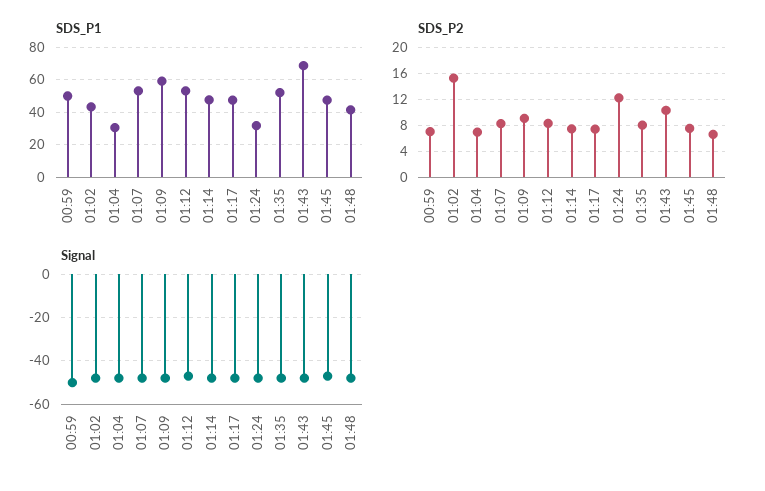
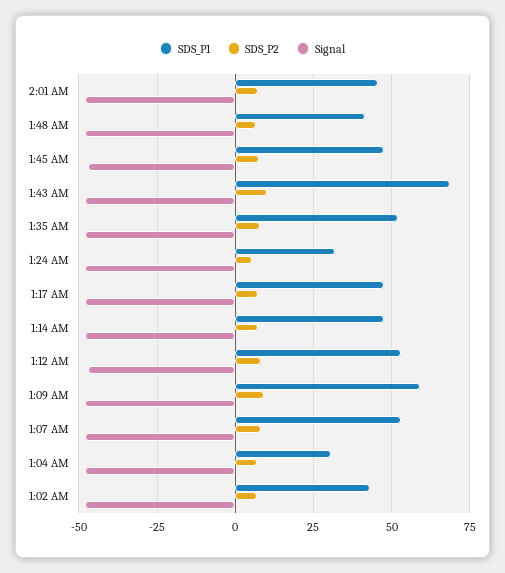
SDS_P1, 00:59: 50 -> none
SDS_P2, 00:59: 7 -> none
SDS_P2, 01:02: 15 -> 7.5
SDS_P2, 01:24: 12 -> 5
Signal, 00:59: -50 -> none
SDS_P1, 2:01 AM: none -> 45
SDS_P2, 2:01 AM: none -> 7.5
Signal, 2:01 AM: none -> -47.5

